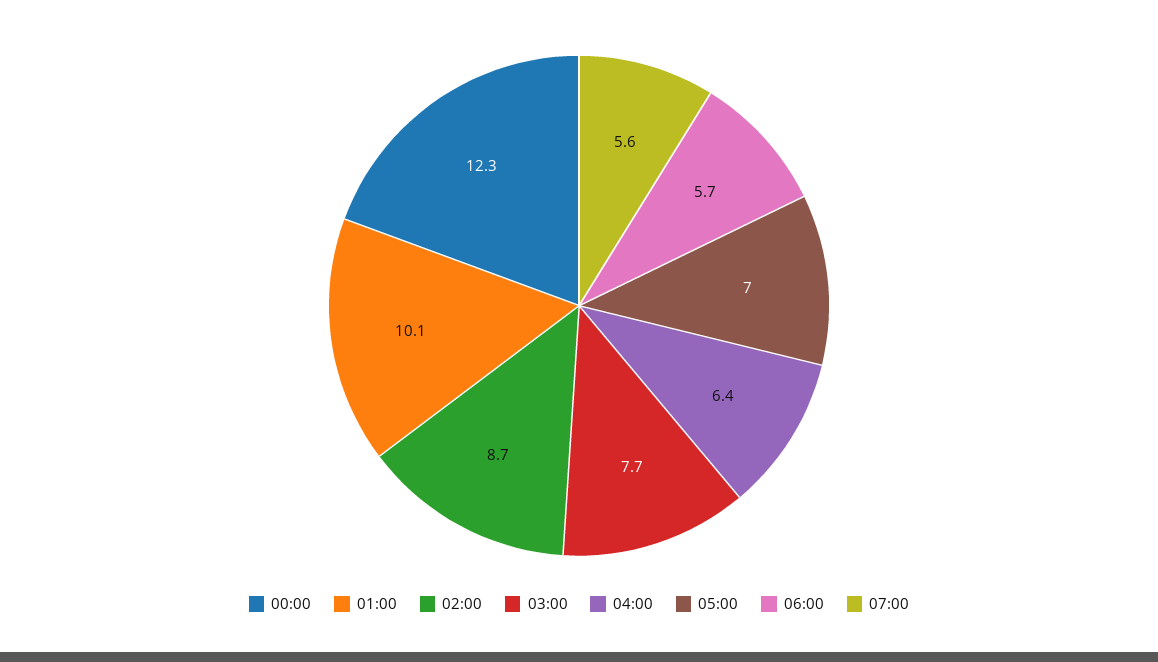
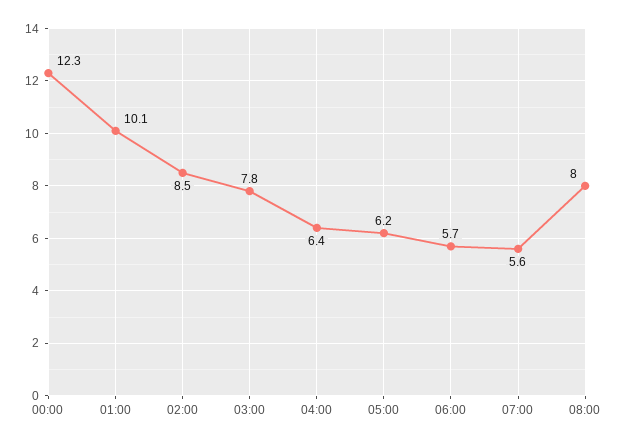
02:00: 8.7 -> 8.5
03:00: 7.7 -> 7.8
05:00: 7 -> 6.2
08:00: none -> 8

